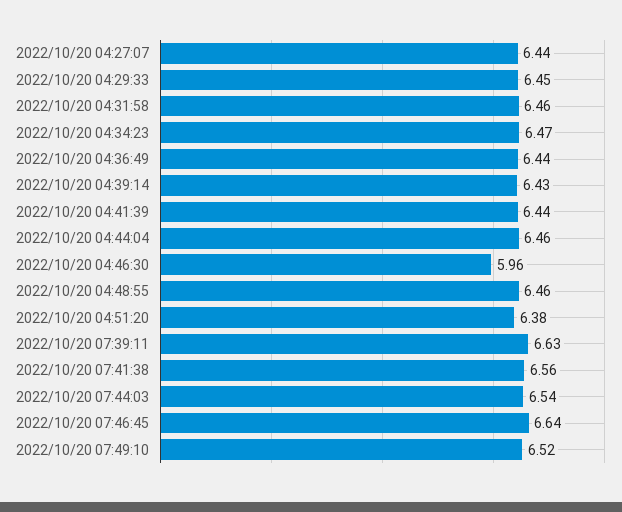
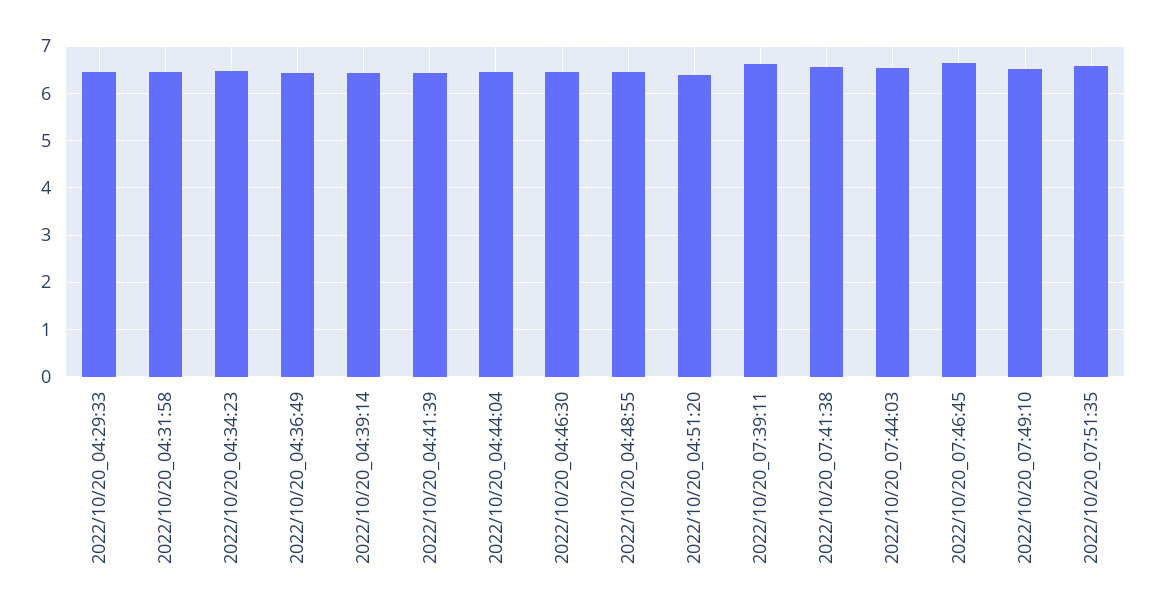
2022/10/20 04:27:07: 6.44 -> none
2022/10/20 04:46:30: 5.96 -> 6.4
2022/10/20_07:51:35: none -> 6.6

